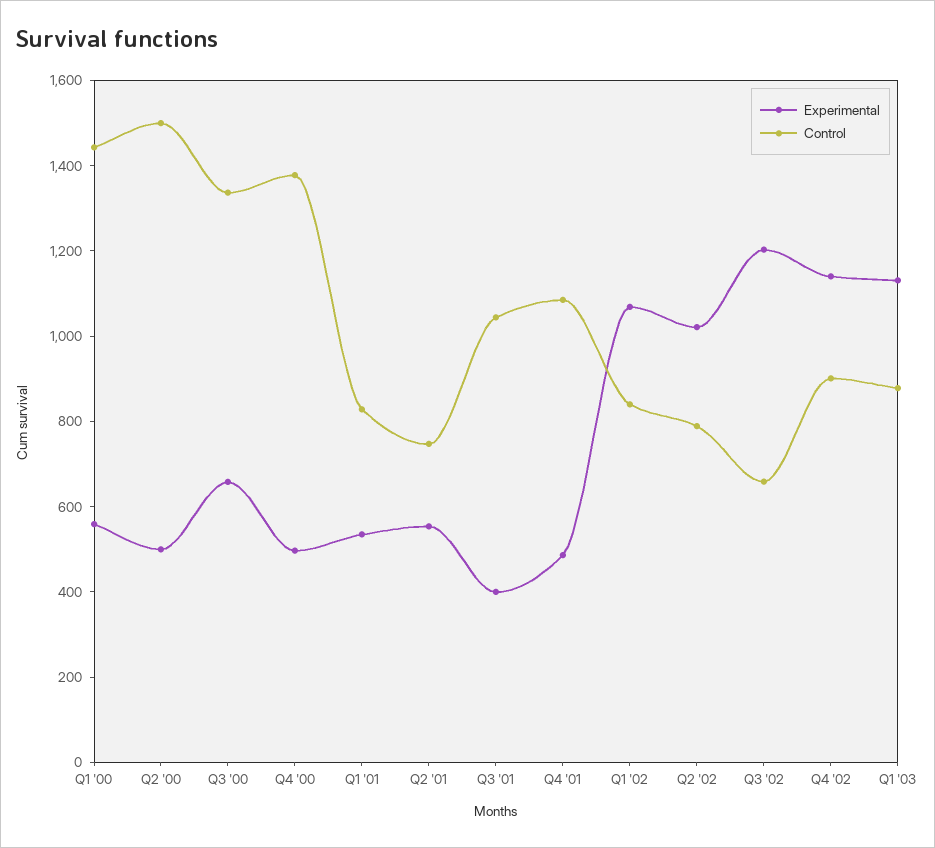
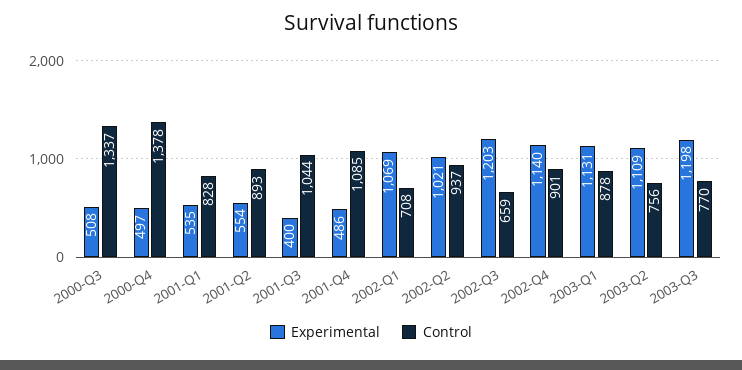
Experimental, Q1 '00: 550 -> none
Control, Q1 '00: 1450 -> none
Experimental, Q2 '00: 500 -> none
Control, Q2 '00: 1500 -> none
Experimental, Q3 '00: 650 -> 508
Control, Q2 '01: 750 -> 893
Control, Q1 '02: 850 -> 708
Control, Q2 '02: 800 -> 937
Experimental, 2003-Q2: none -> 1109
Control, 2003-Q2: none -> 756
Experimental, 2003-Q3: none -> 1198
Control, 2003-Q3: none -> 770

